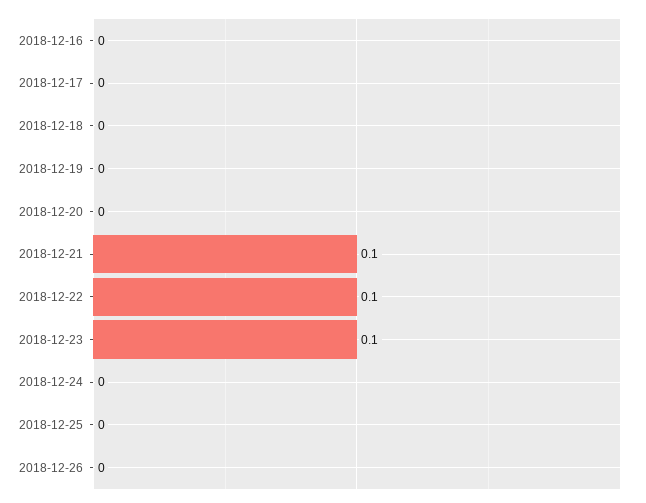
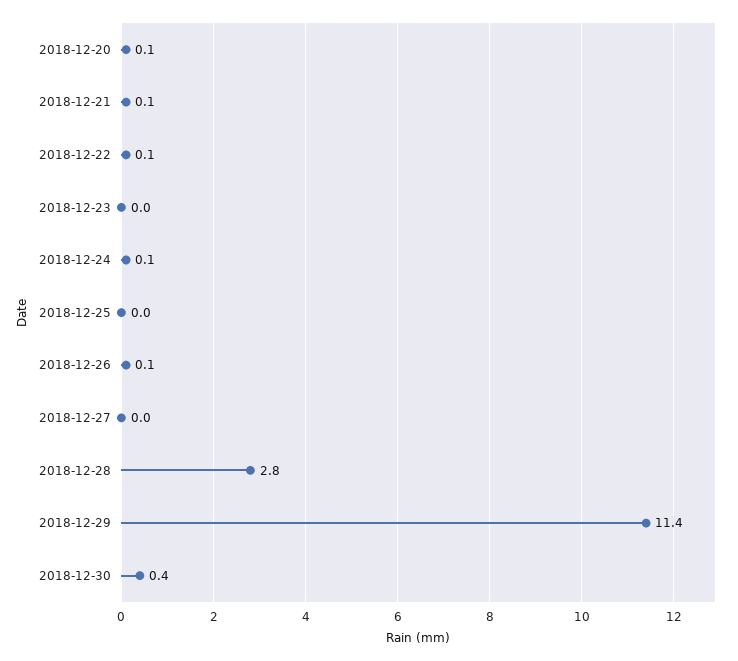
2018-12-16: 0 -> none
2018-12-17: 0 -> none
2018-12-18: 0 -> none
2018-12-19: 0 -> none
2018-12-20: 0 -> 0.1
2018-12-23: 0.1 -> 0
2018-12-24: 0 -> 0.1
2018-12-26: 0 -> 0.1
2018-12-27: none -> 0
2018-12-28: none -> 2.8
2018-12-29: none -> 11.4
2018-12-30: none -> 0.4

